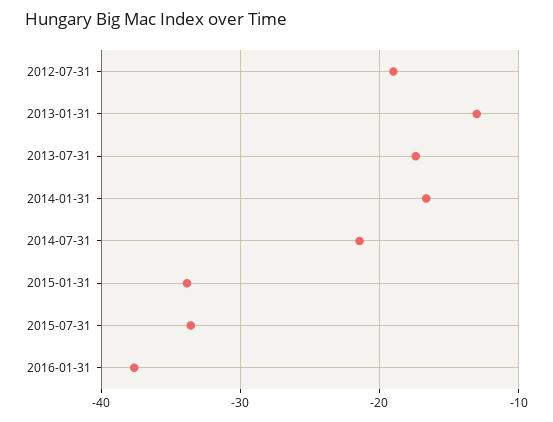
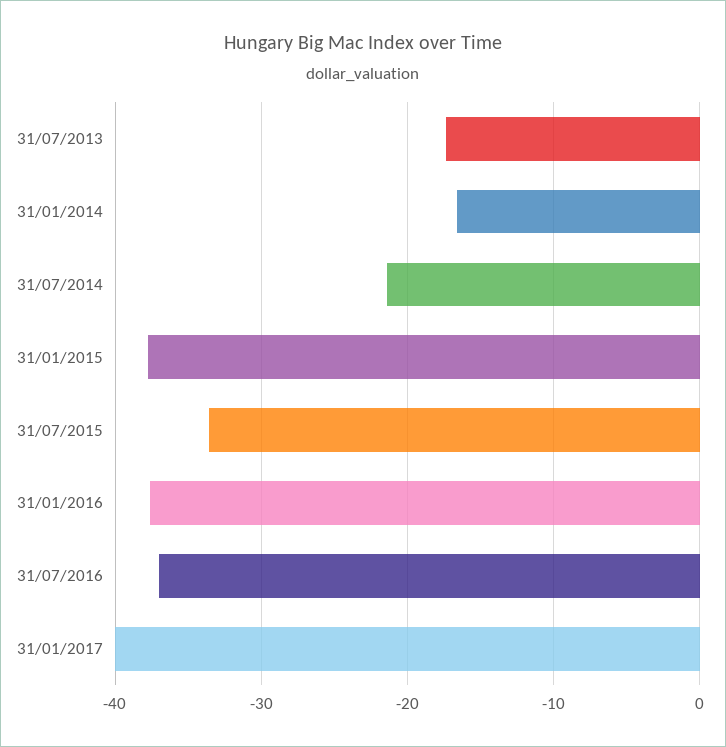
2012-07-31: -19 -> none
2013-01-31: -13 -> none
2015-01-31: -34 -> -38
31/07/2016: none -> -37
31/01/2017: none -> -40

